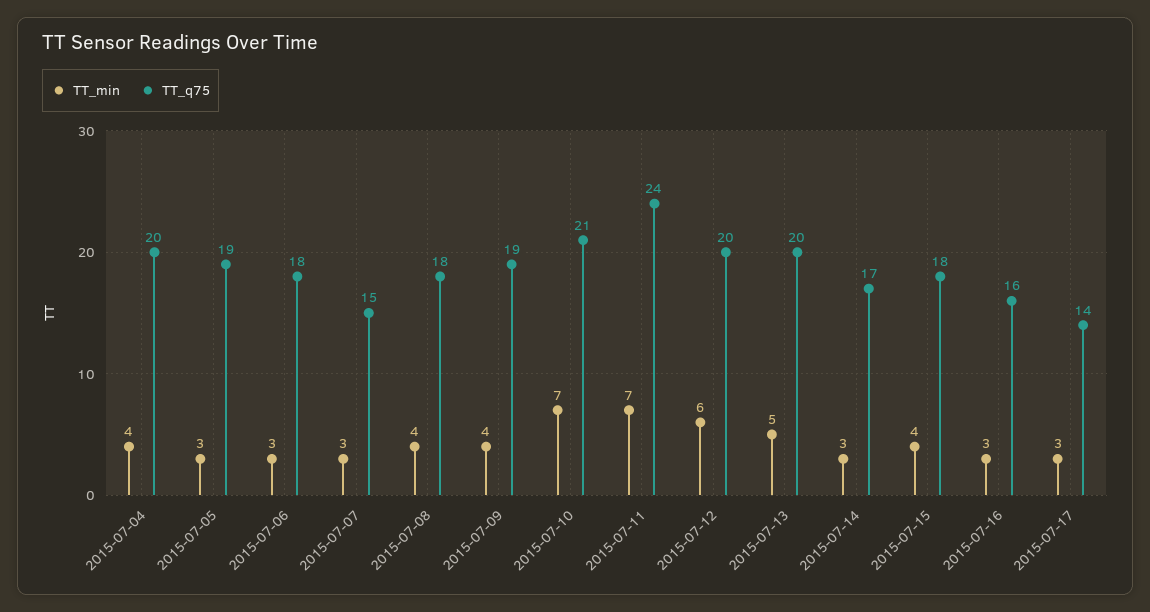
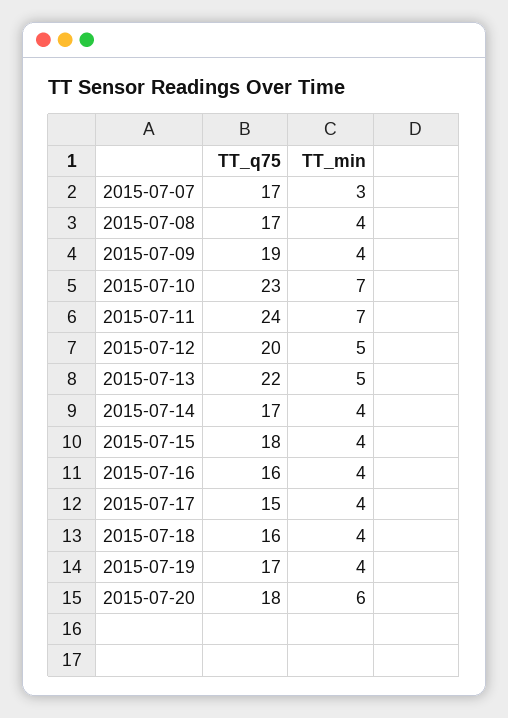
TT_min, 2015-07-04: 4 -> none
TT_q75, 2015-07-04: 20 -> none
TT_min, 2015-07-05: 3 -> none
TT_q75, 2015-07-05: 19 -> none
TT_min, 2015-07-06: 3 -> none
TT_q75, 2015-07-06: 18 -> none
TT_q75, 2015-07-07: 15 -> 17
TT_q75, 2015-07-08: 18 -> 17
TT_q75, 2015-07-10: 21 -> 23
TT_min, 2015-07-12: 6 -> 5
TT_q75, 2015-07-13: 20 -> 22
TT_min, 2015-07-14: 3 -> 4
TT_min, 2015-07-16: 3 -> 4
TT_min, 2015-07-17: 3 -> 4
TT_q75, 2015-07-17: 14 -> 15
TT_q75, 2015-07-18: none -> 16
TT_min, 2015-07-18: none -> 4
TT_q75, 2015-07-19: none -> 17
TT_min, 2015-07-19: none -> 4
TT_q75, 2015-07-20: none -> 18
TT_min, 2015-07-20: none -> 6

